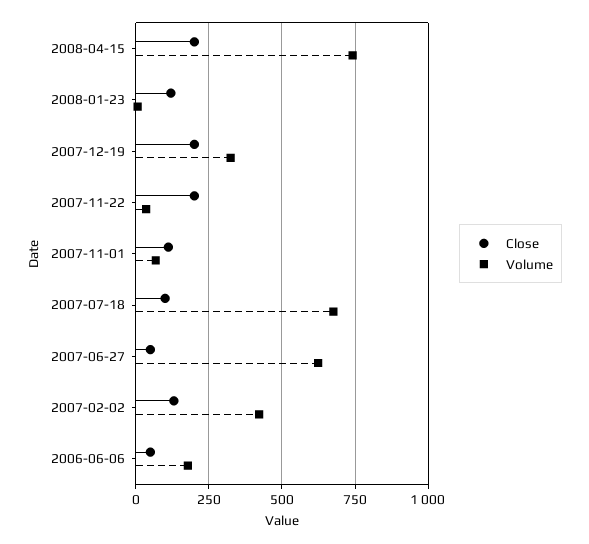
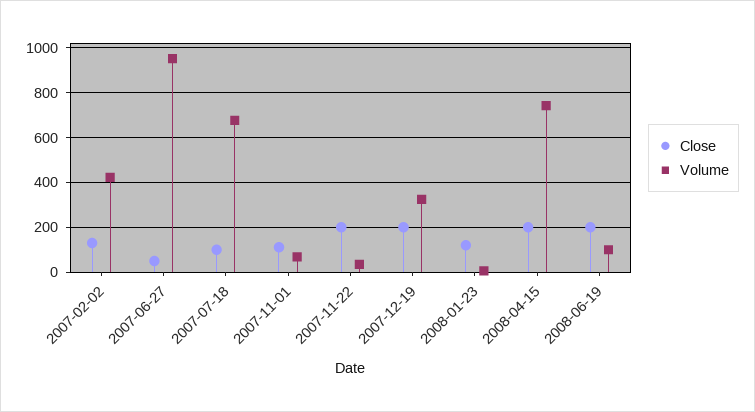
Volume, 2007-06-27: 625 -> 950
Close, 2006-06-06: 50 -> none
Volume, 2006-06-06: 175 -> none
Close, 2008-06-19: none -> 200
Volume, 2008-06-19: none -> 100

